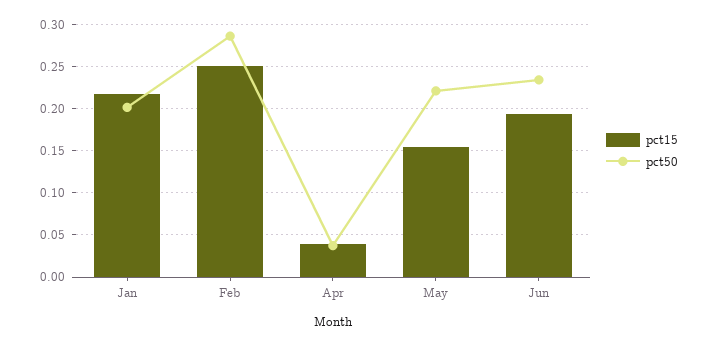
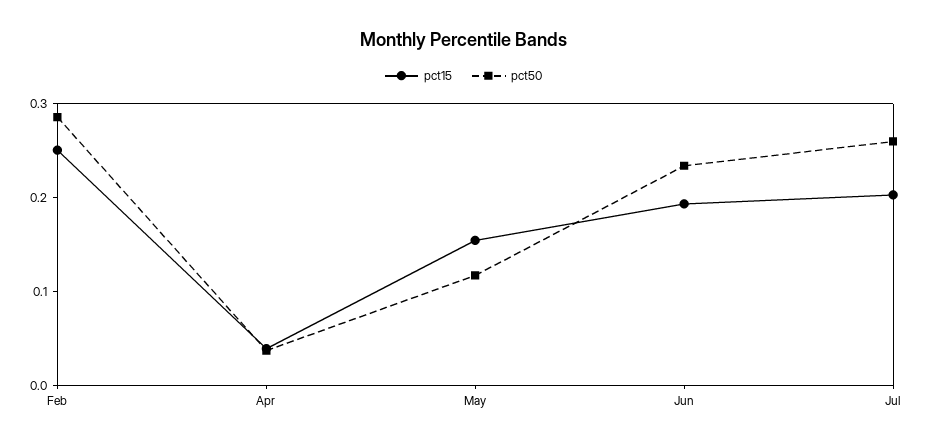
pct15, Jan: 0.22 -> none
pct50, Jan: 0.2 -> none
pct50, May: 0.22 -> 0.12
pct15, Jul: none -> 0.2
pct50, Jul: none -> 0.26

